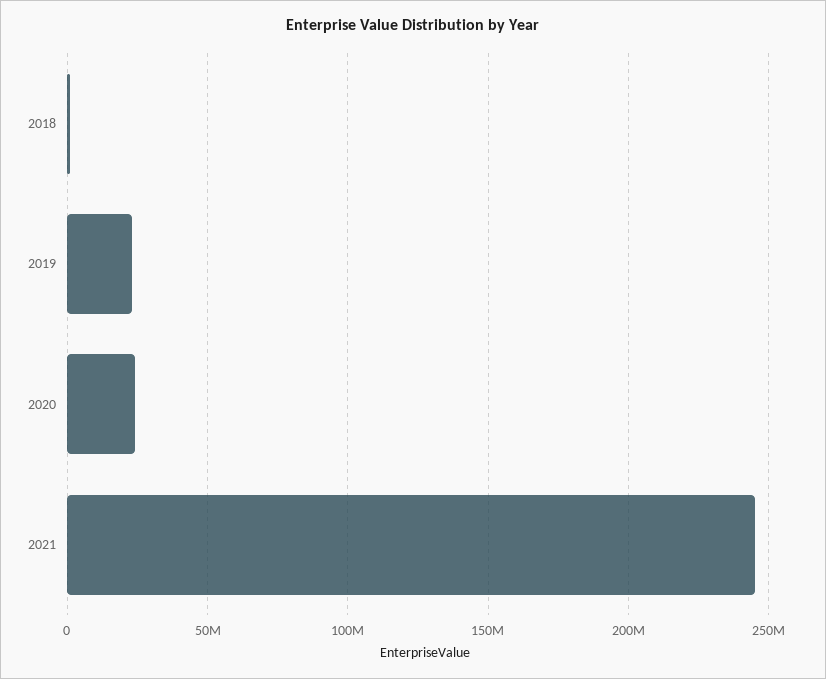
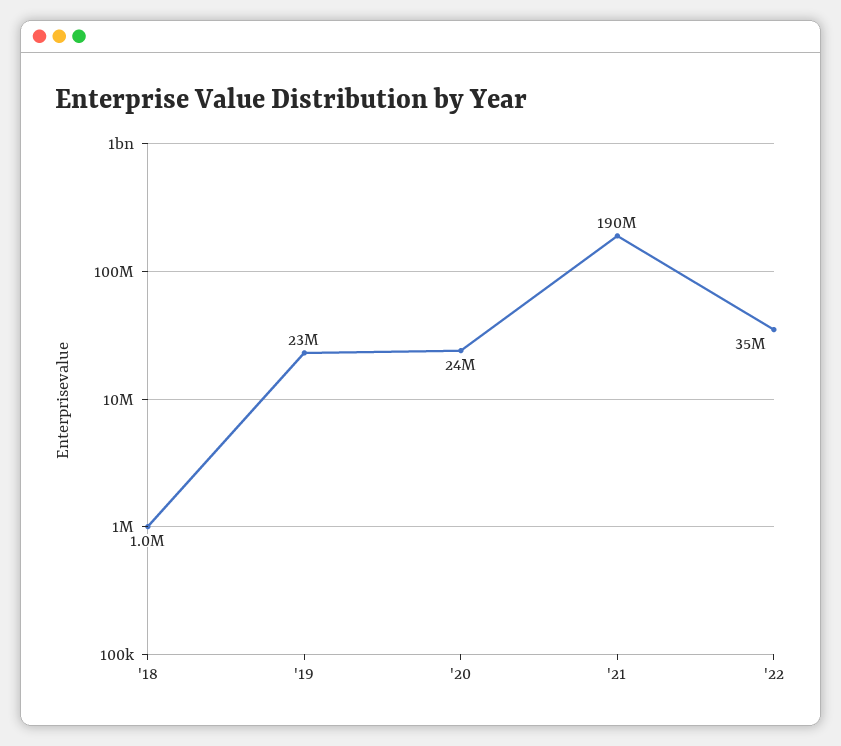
2021: 245000000 -> 190000000
'22: none -> 35000000

